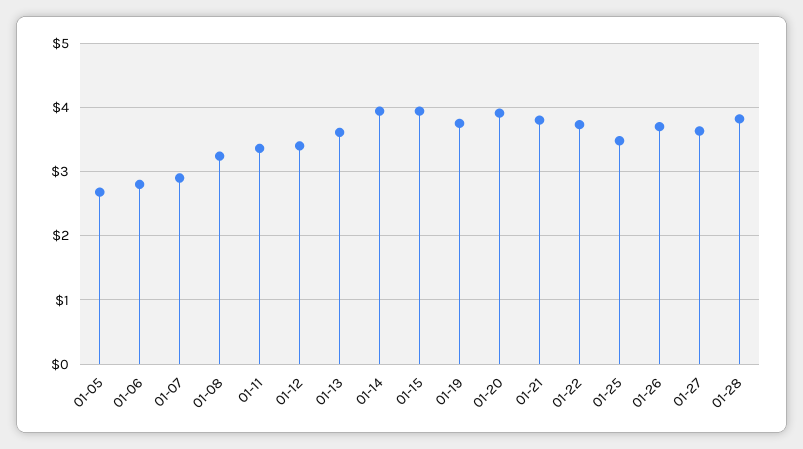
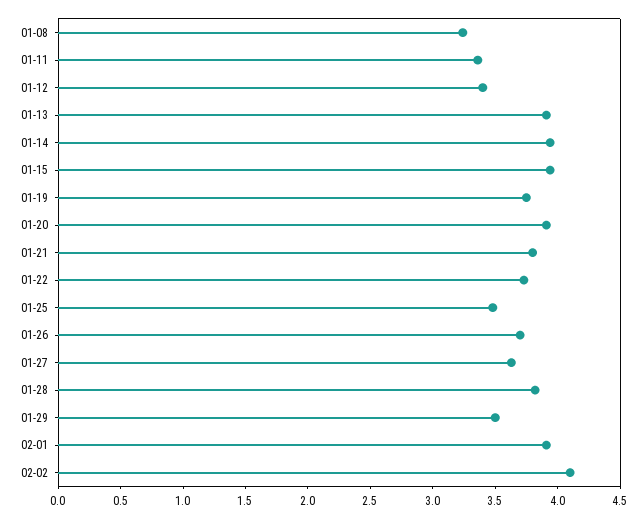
01-05: 2.7 -> none
01-06: 2.8 -> none
01-07: 2.9 -> none
01-13: 3.6 -> 3.9
01-29: none -> 3.5
02-01: none -> 3.9
02-02: none -> 4.1

